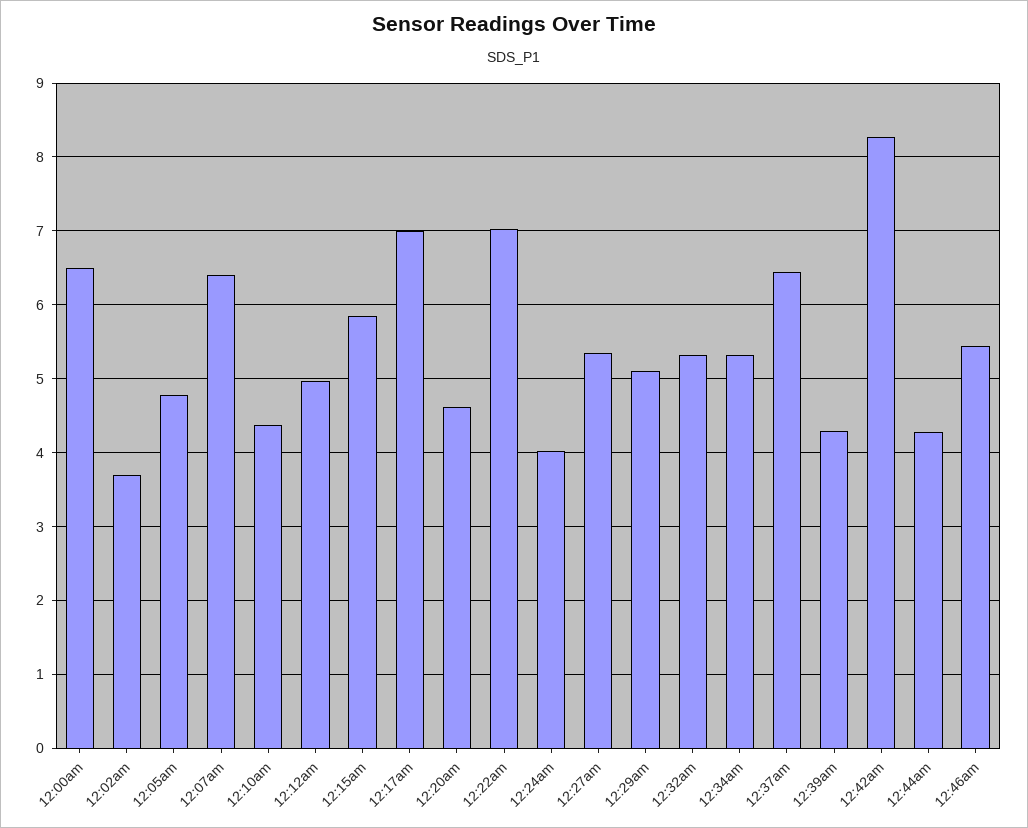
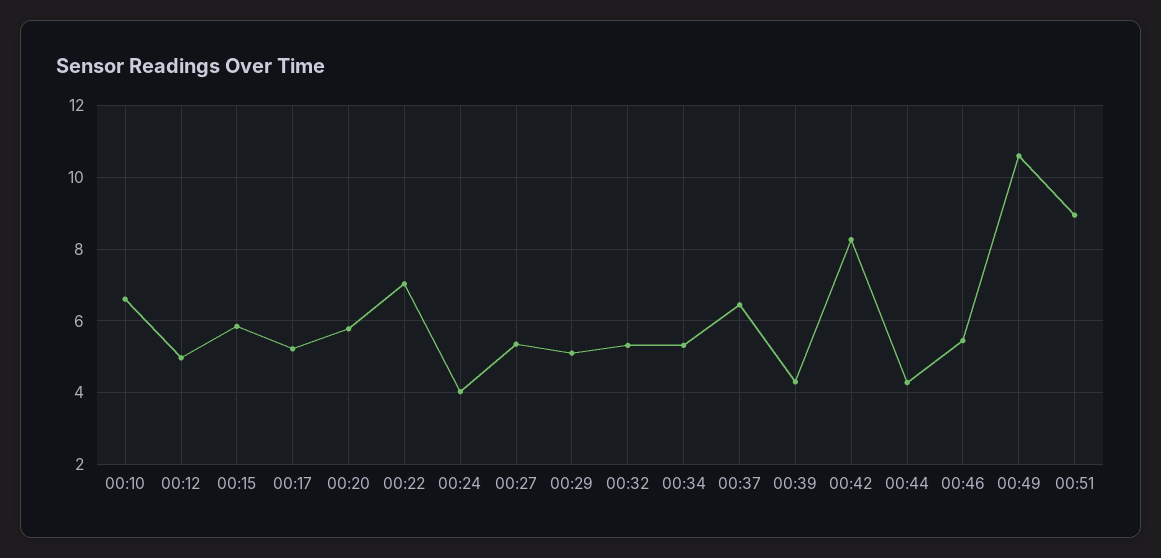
12:00am: 6.5 -> none
12:02am: 3.7 -> none
12:05am: 4.8 -> none
12:07am: 6.4 -> none
12:10am: 4.4 -> 6.6
12:17am: 7 -> 5.2
12:20am: 4.6 -> 5.8
00:49: none -> 10.6
00:51: none -> 9

